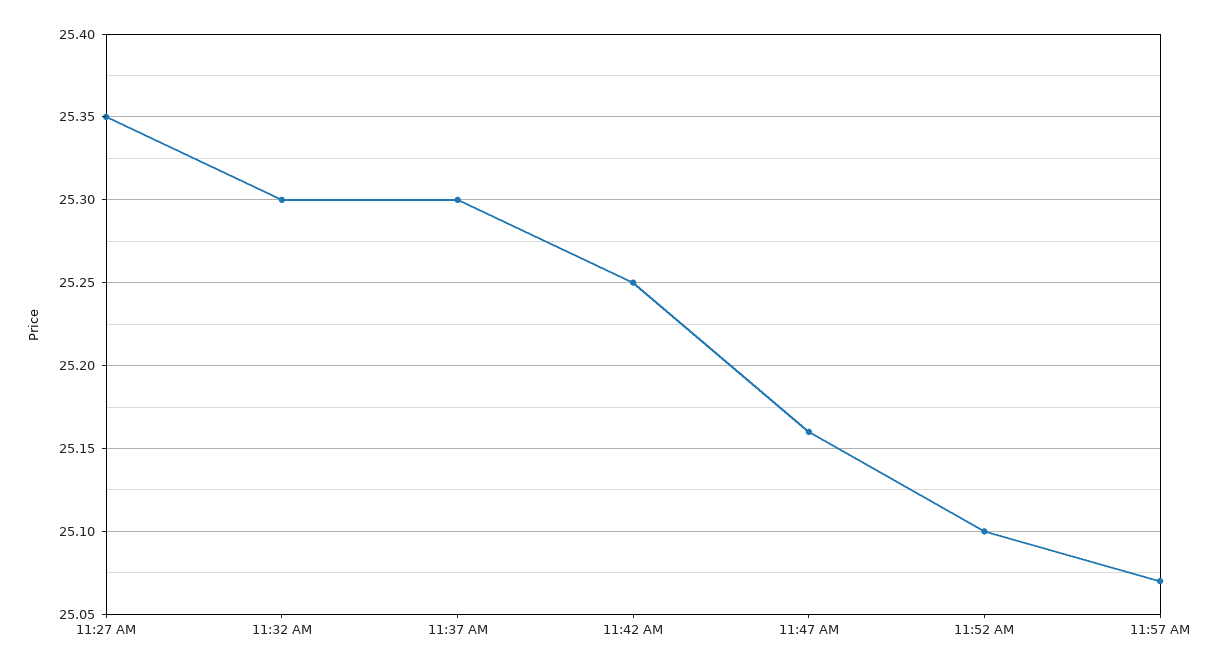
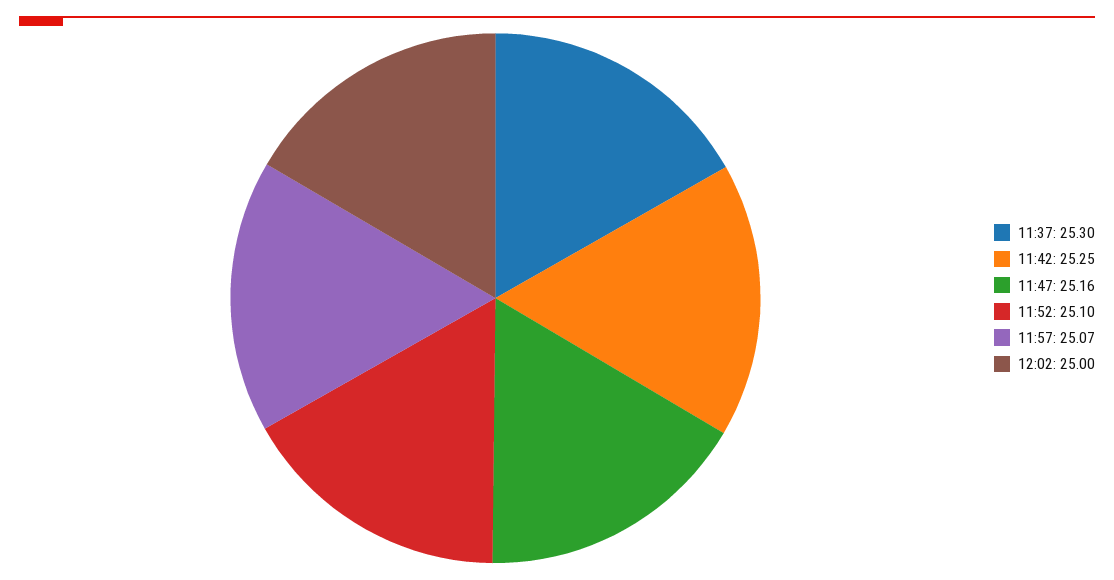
11:27 AM: 25.35 -> none
11:32 AM: 25.3 -> none
12:02: none -> 25

